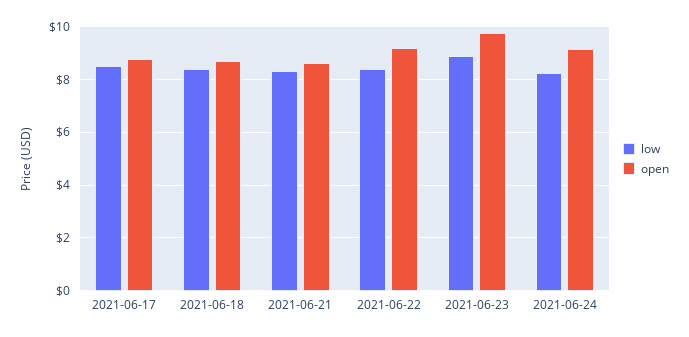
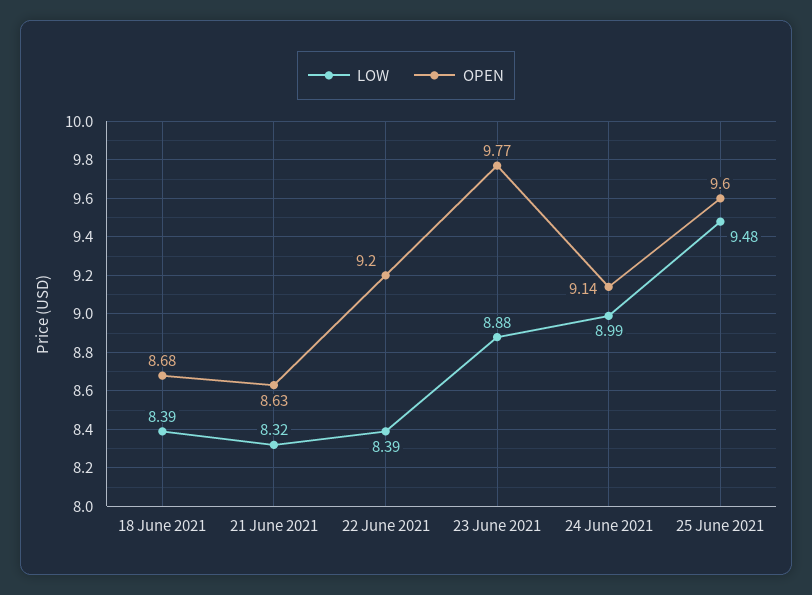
low, 2021-06-17: 8.5 -> none
open, 2021-06-17: 8.75 -> none
low, 2021-06-24: 8.25 -> 8.99
low, 25 June 2021: none -> 9.48
open, 25 June 2021: none -> 9.6

